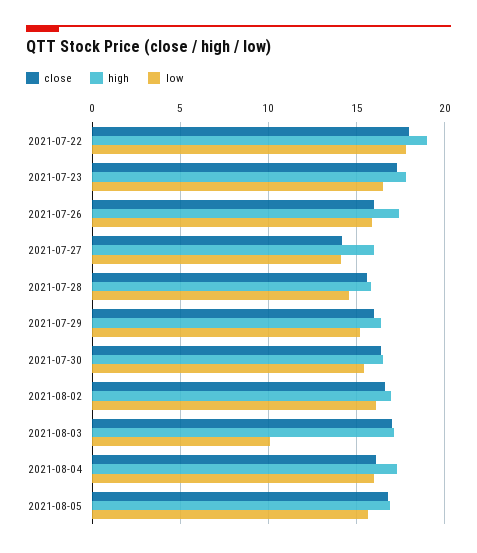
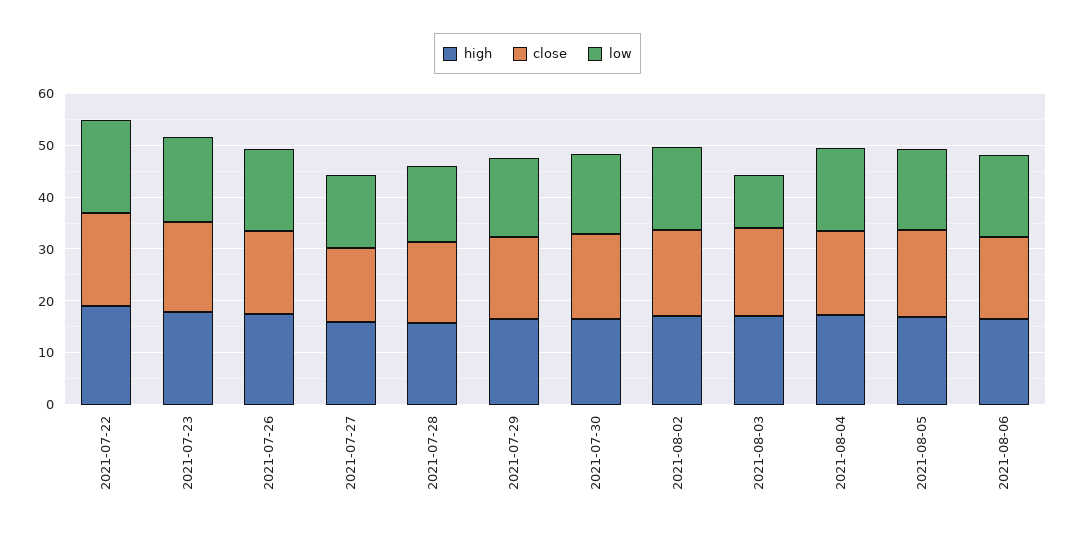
high, 2021-08-06: none -> 16
close, 2021-08-06: none -> 16
low, 2021-08-06: none -> 16

